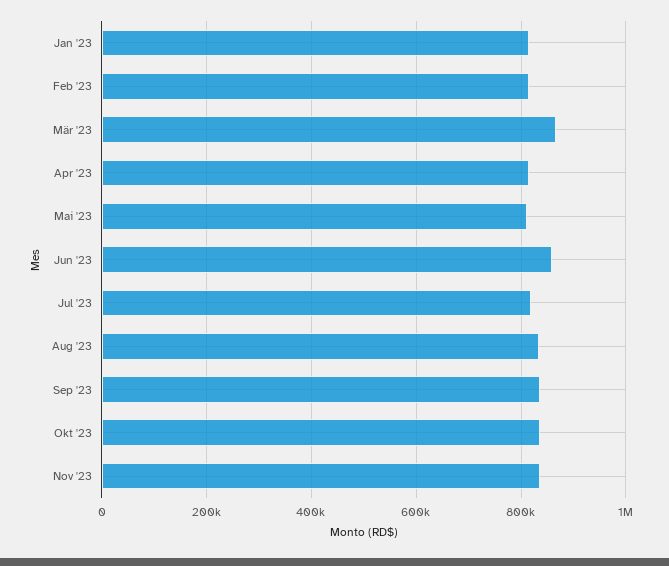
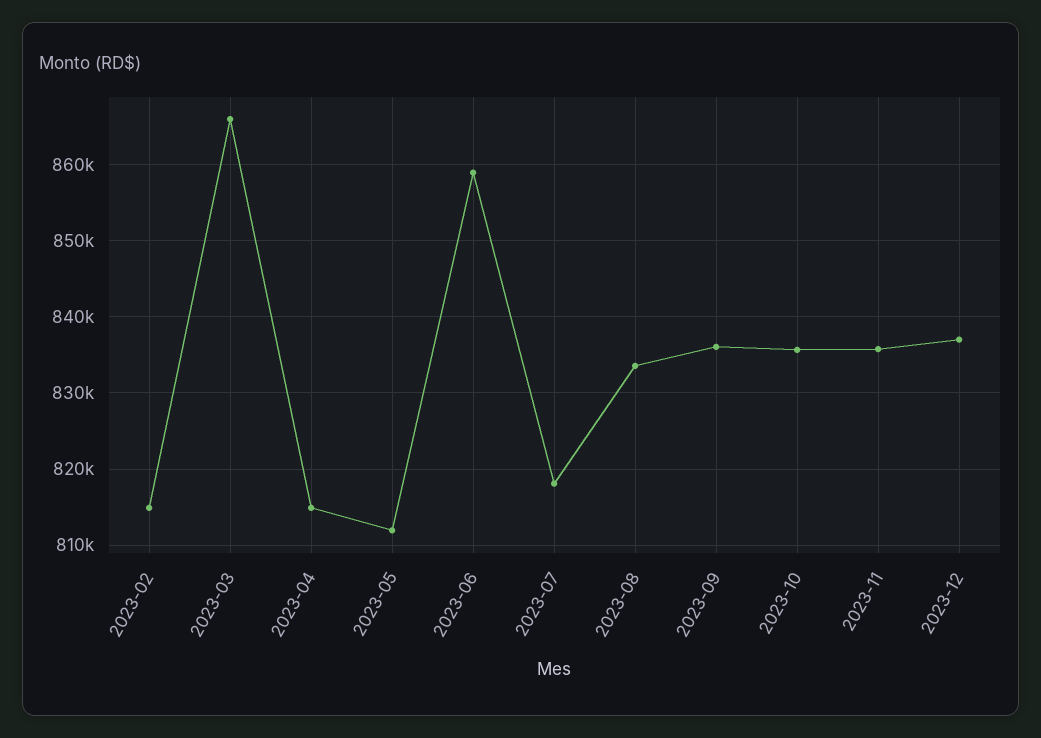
Jan '23: 820000 -> none
2023-12: none -> 837000

